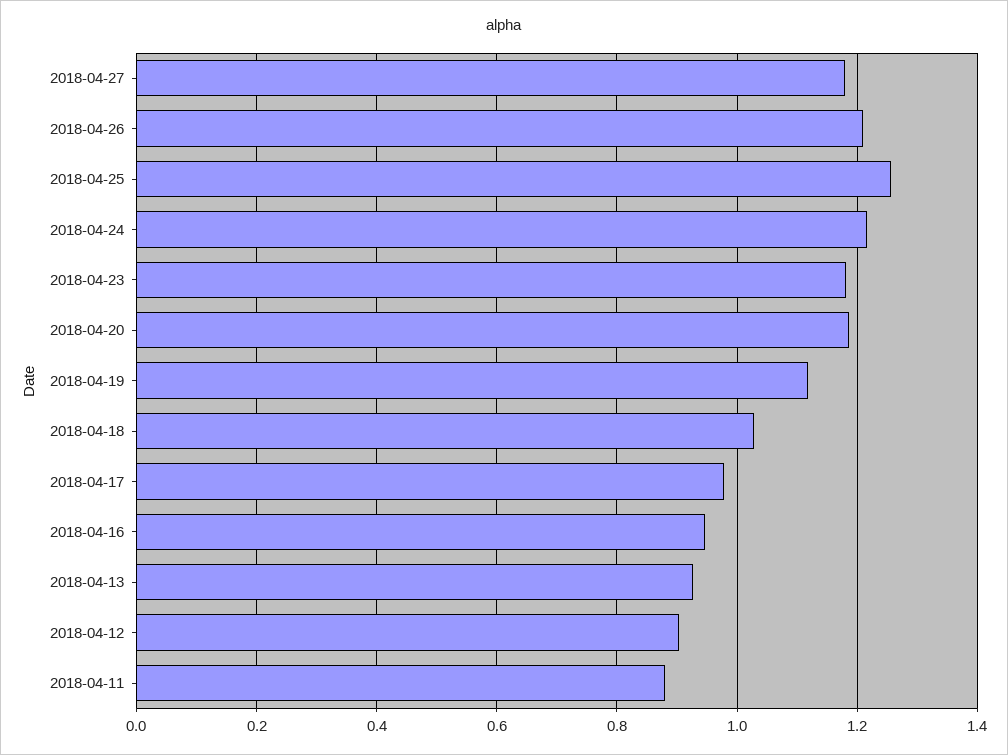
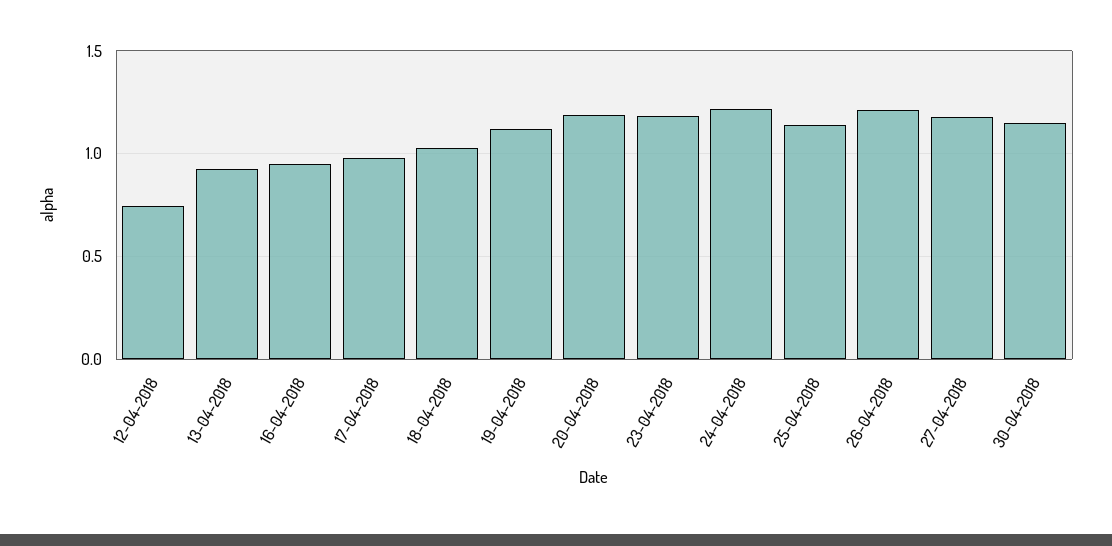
2018-04-25: 1.26 -> 1.15
2018-04-12: 0.9 -> 0.75
2018-04-11: 0.88 -> none
30-04-2018: none -> 1.15

